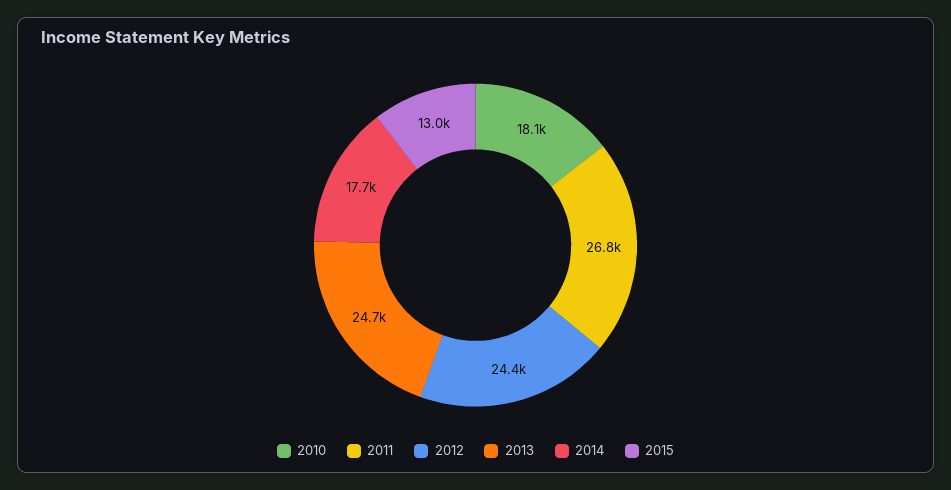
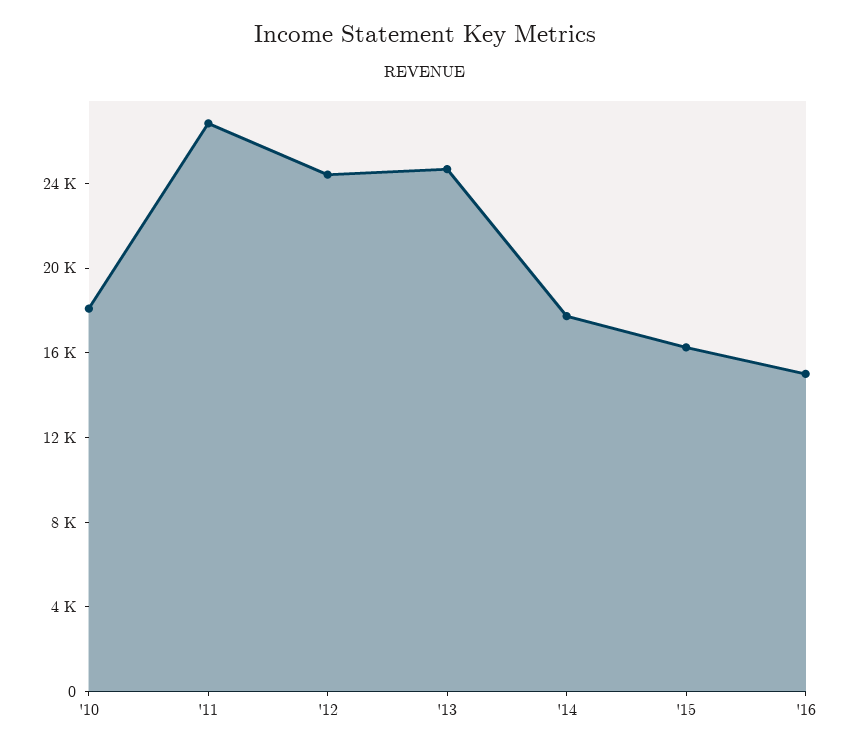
2015: 13000 -> 16000
'16: none -> 15000

